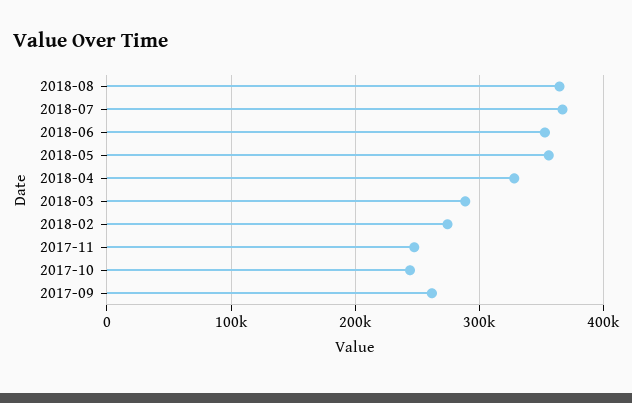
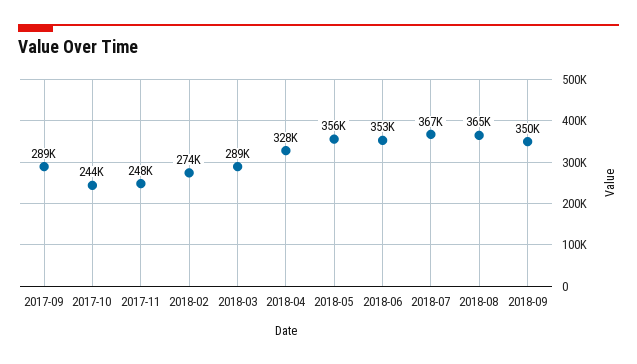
2017-09: 260000 -> 289000
2018-09: none -> 350000

